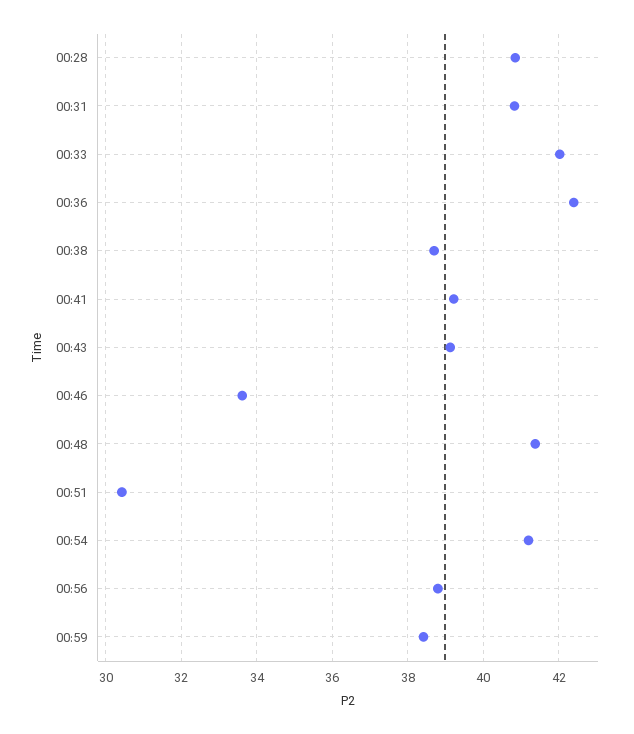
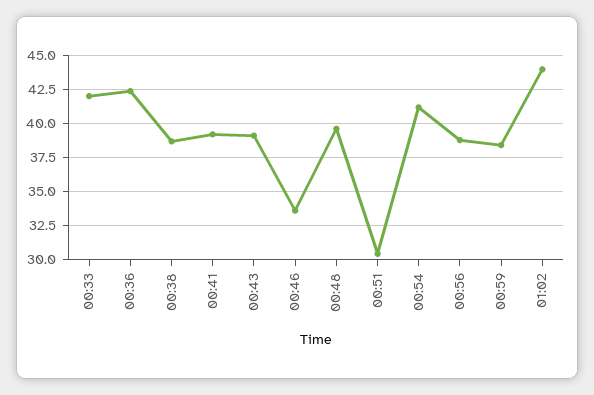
00:28: 40.8 -> none
00:31: 40.8 -> none
00:48: 41.4 -> 39.5
01:02: none -> 44

